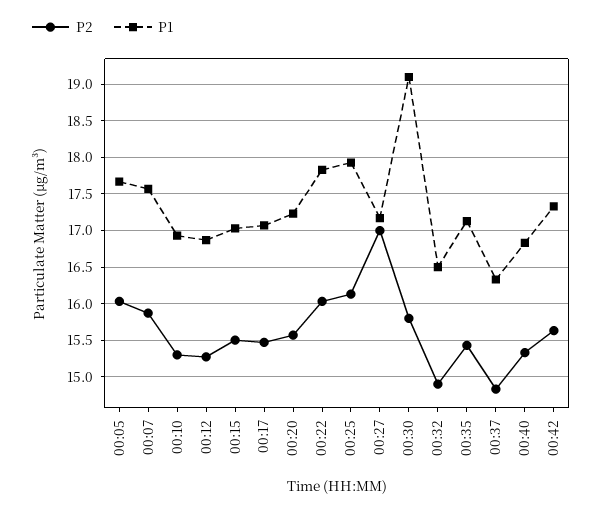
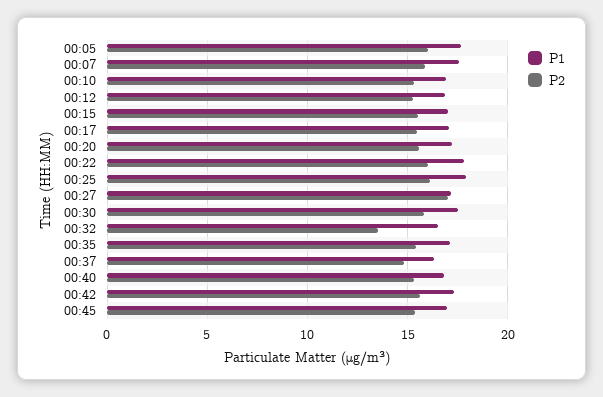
P1, 00:30: 19.1 -> 17.5
P2, 00:32: 14.9 -> 13.5
P1, 00:45: none -> 17
P2, 00:45: none -> 15.5

